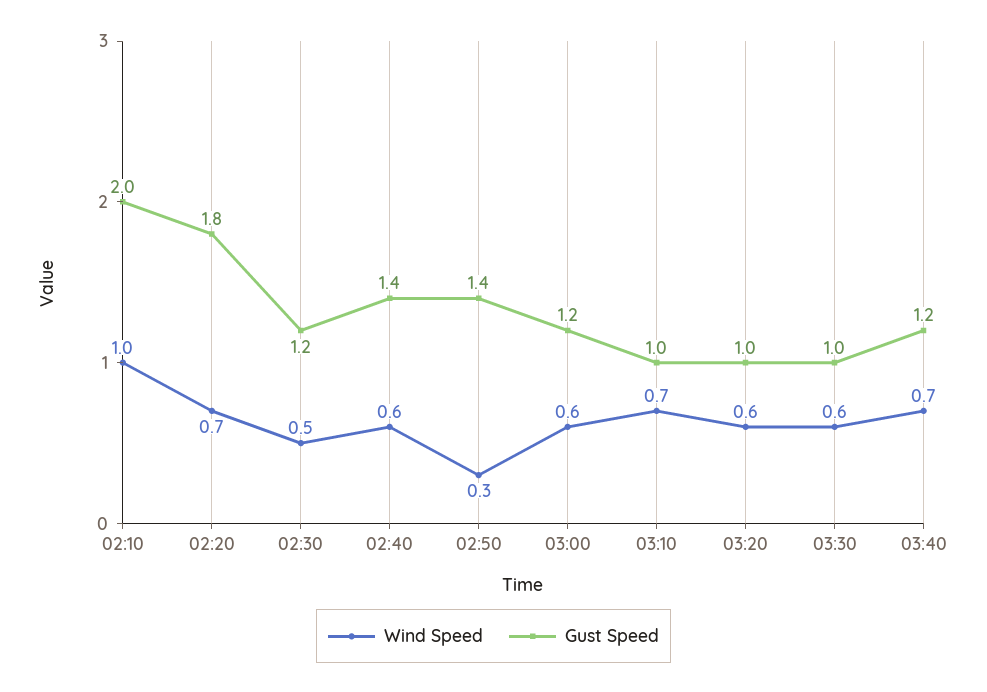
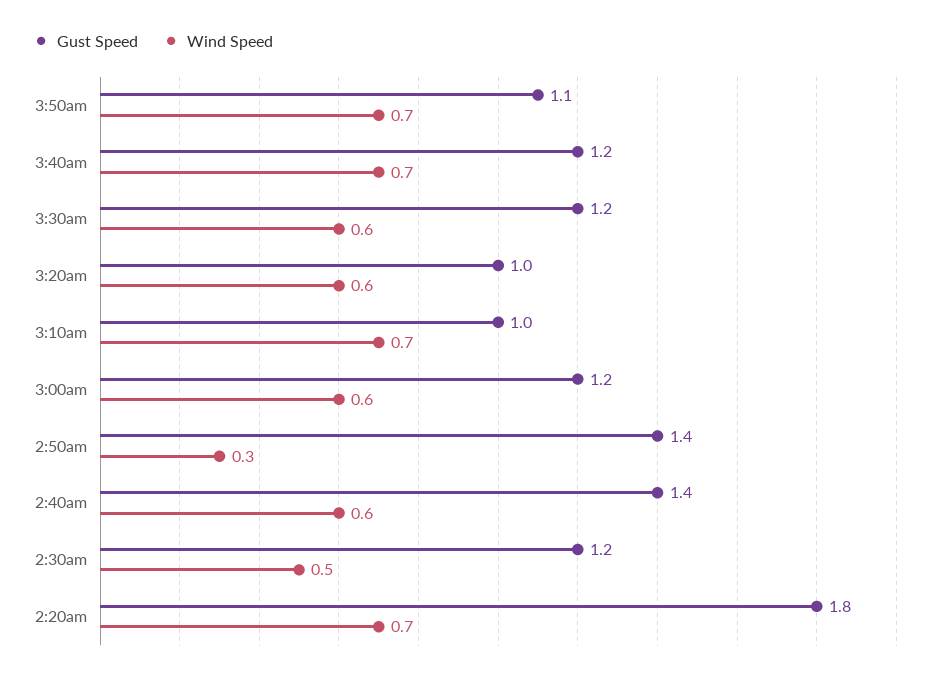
Wind Speed, 02:10: 1 -> none
Gust Speed, 02:10: 2 -> none
Gust Speed, 03:30: 1 -> 1.2
Gust Speed, 3:50am: none -> 1.1
Wind Speed, 3:50am: none -> 0.7

